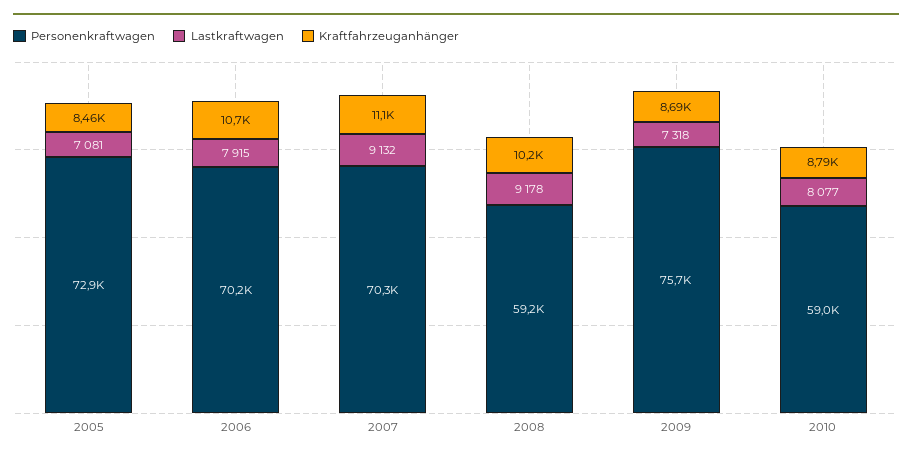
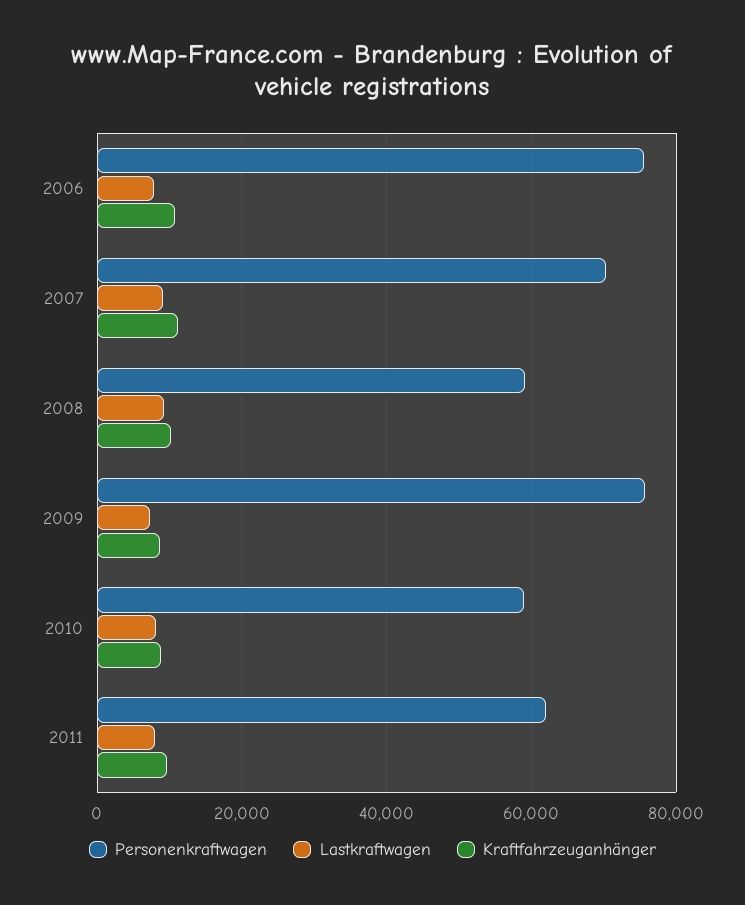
Personenkraftwagen, 2005: 72900 -> none
Lastkraftwagen, 2005: 7081 -> none
Kraftfahrzeuganhänger, 2005: 8460 -> none
Personenkraftwagen, 2006: 70200 -> 76000
Personenkraftwagen, 2011: none -> 62000
Lastkraftwagen, 2011: none -> 8000
Kraftfahrzeuganhänger, 2011: none -> 10000

